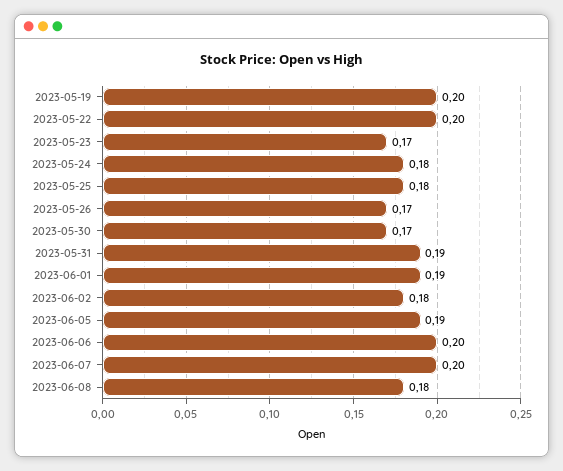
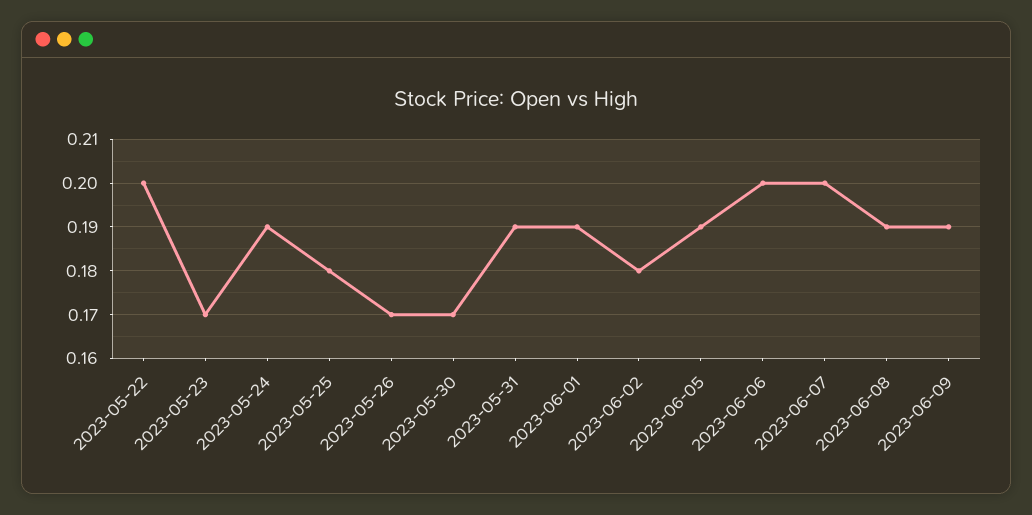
2023-05-19: 0.2 -> none
2023-05-24: 0.18 -> 0.19
2023-06-08: 0.18 -> 0.19
2023-06-09: none -> 0.19

